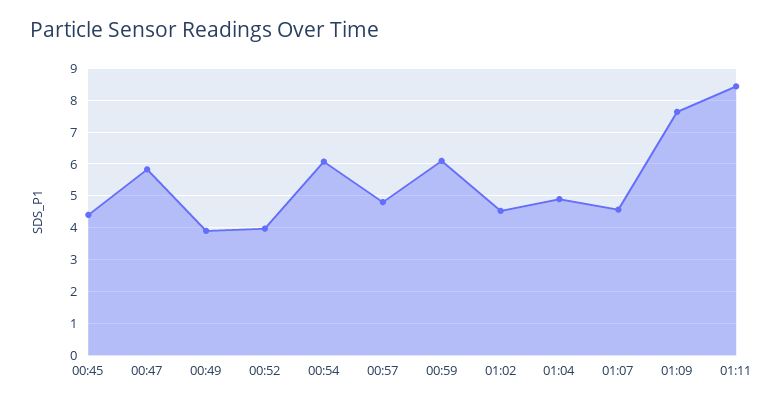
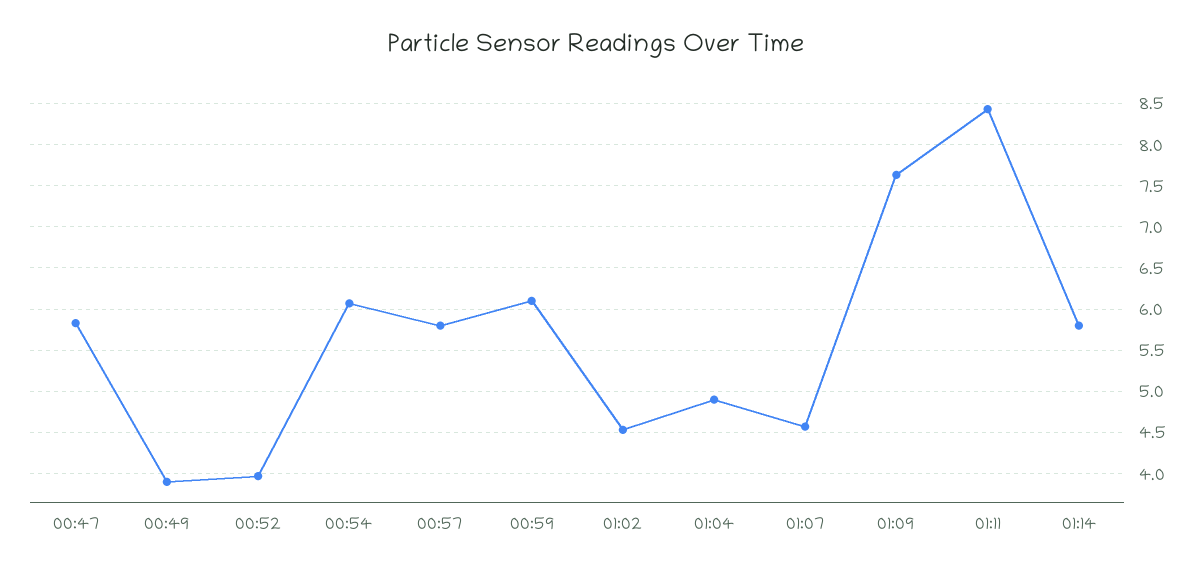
00:45: 4.4 -> none
00:57: 4.8 -> 5.8
01:14: none -> 5.8

